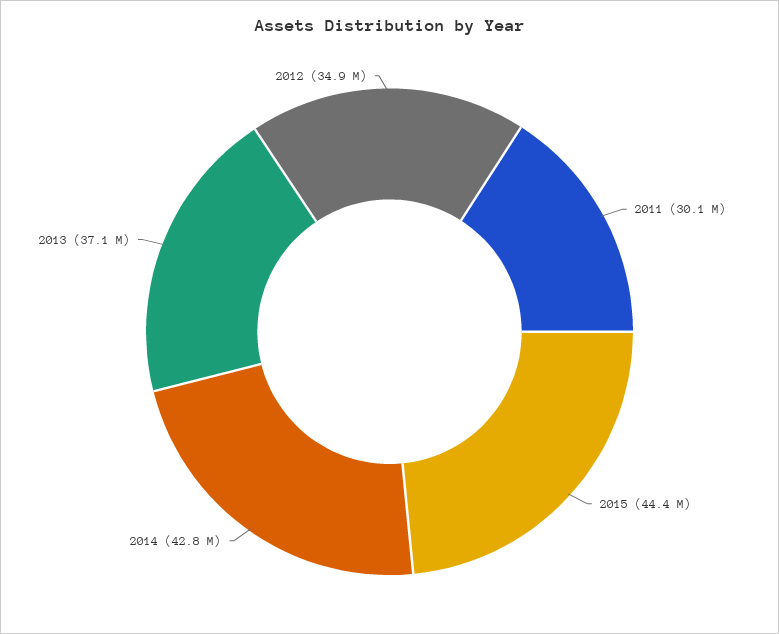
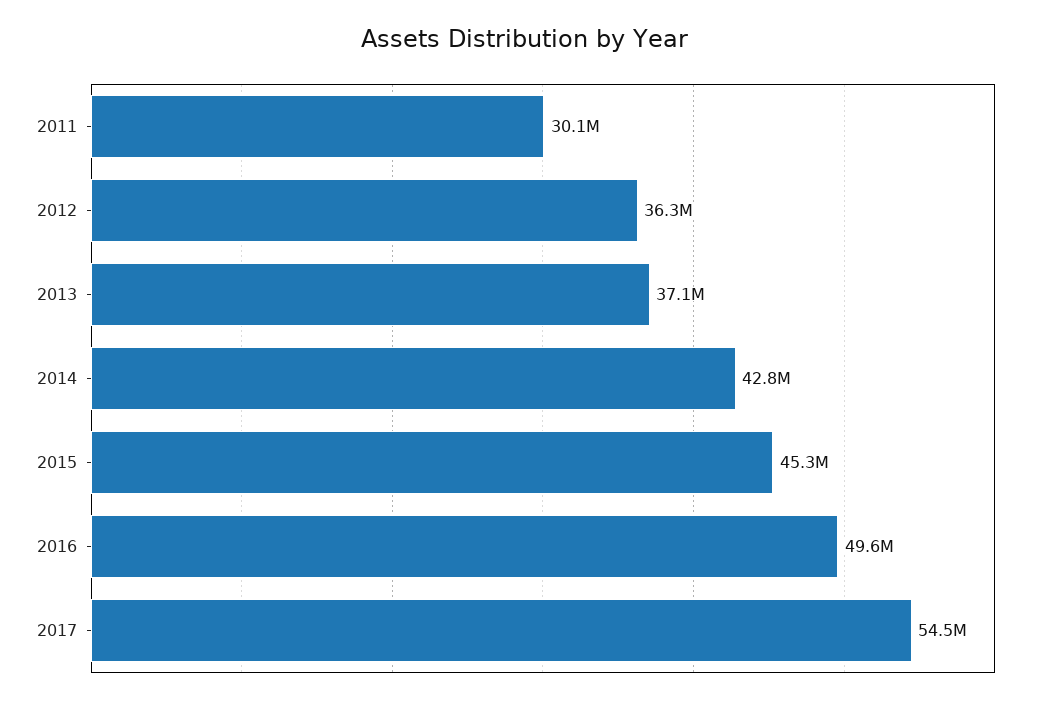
2015: 44400000 -> 45300000
2012: 34900000 -> 36300000
2016: none -> 49600000
2017: none -> 54500000

